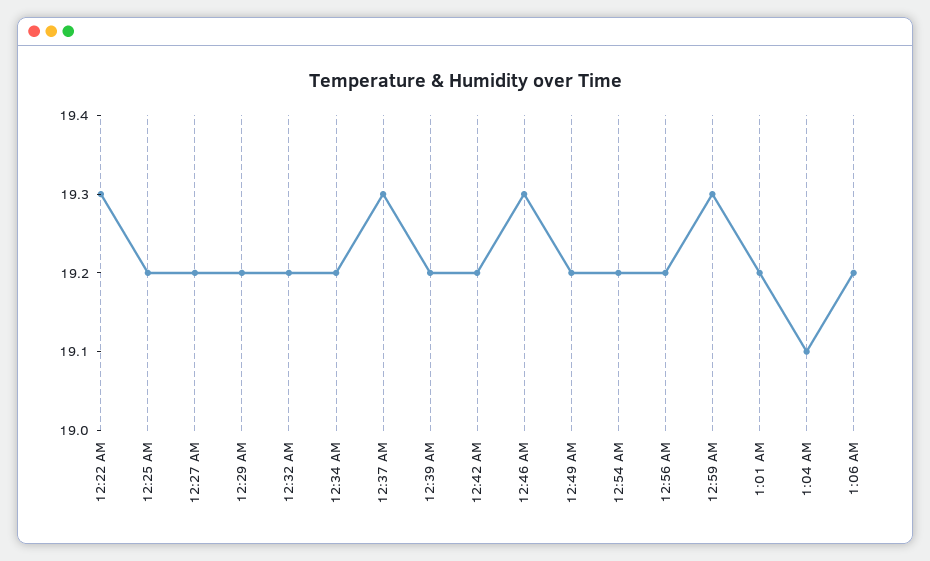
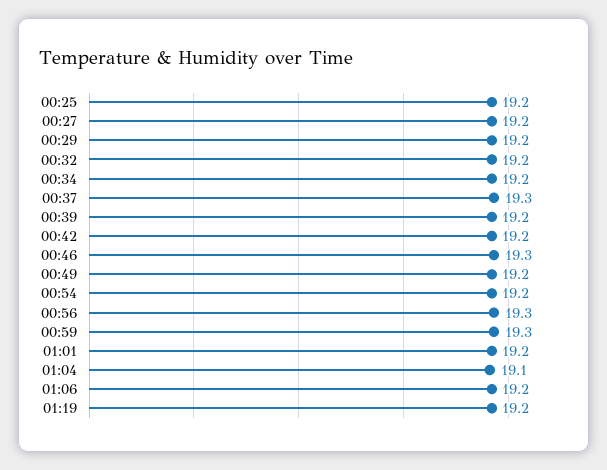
12:22 AM: 19.3 -> none
12:56 AM: 19.2 -> 19.3
01:19: none -> 19.2

